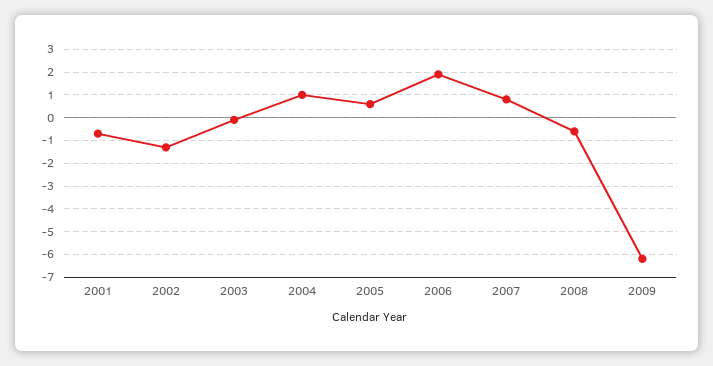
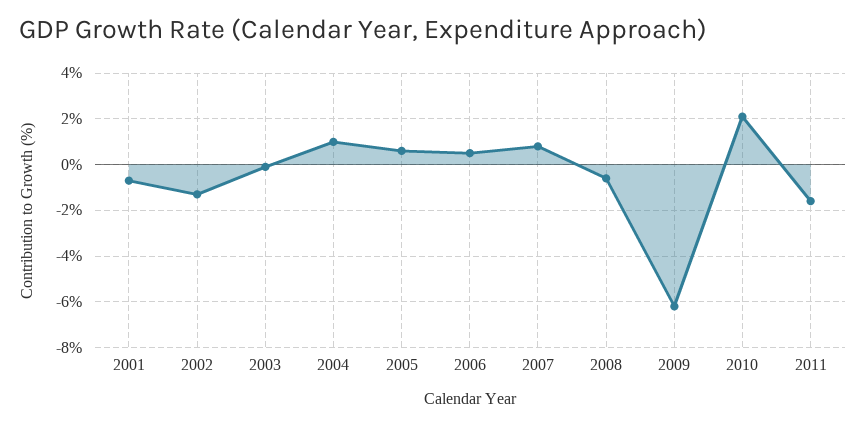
2006: 2 -> 0.5
2010: none -> 2
2011: none -> -1.5

